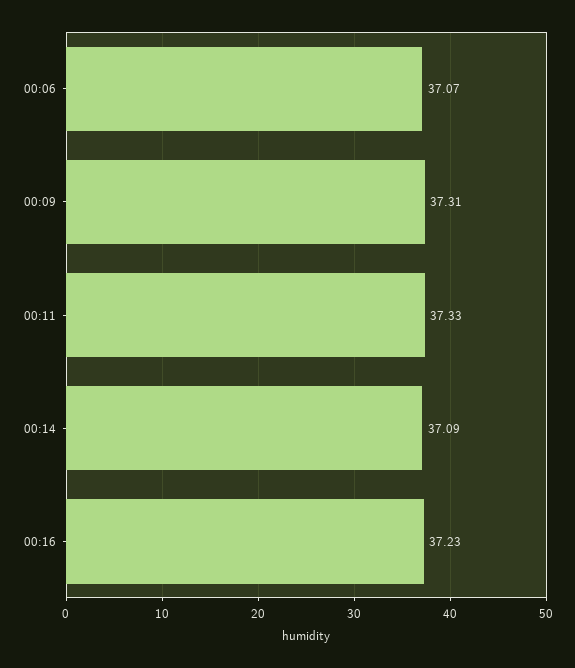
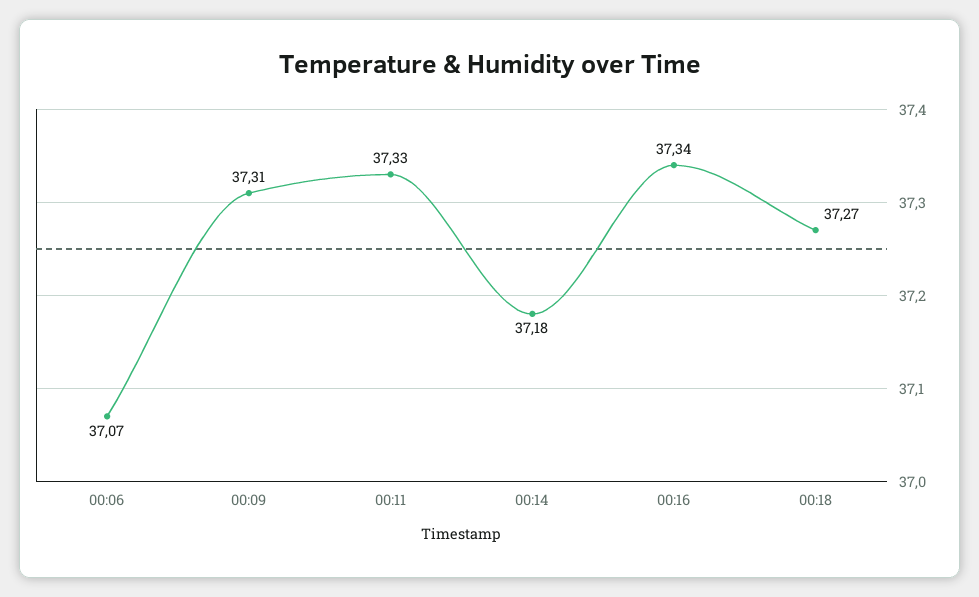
00:14: 37.09 -> 37.18
00:16: 37.23 -> 37.34
00:18: none -> 37.27

